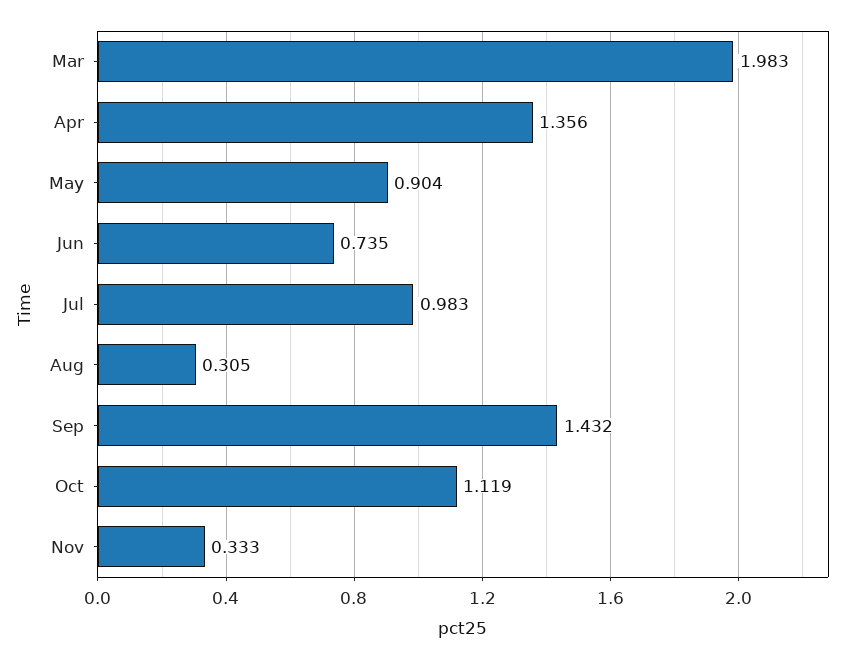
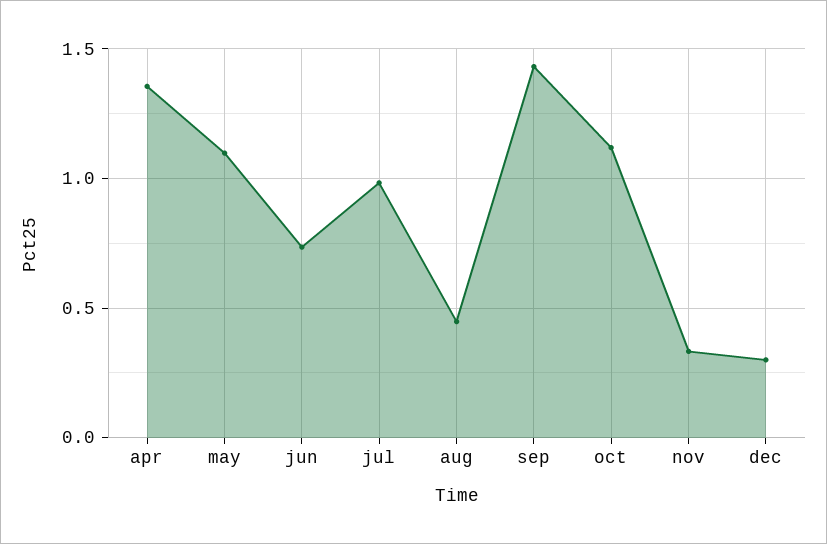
Mar: 1.983 -> none
May: 0.904 -> 1.1
Aug: 0.305 -> 0.45
dec: none -> 0.3

